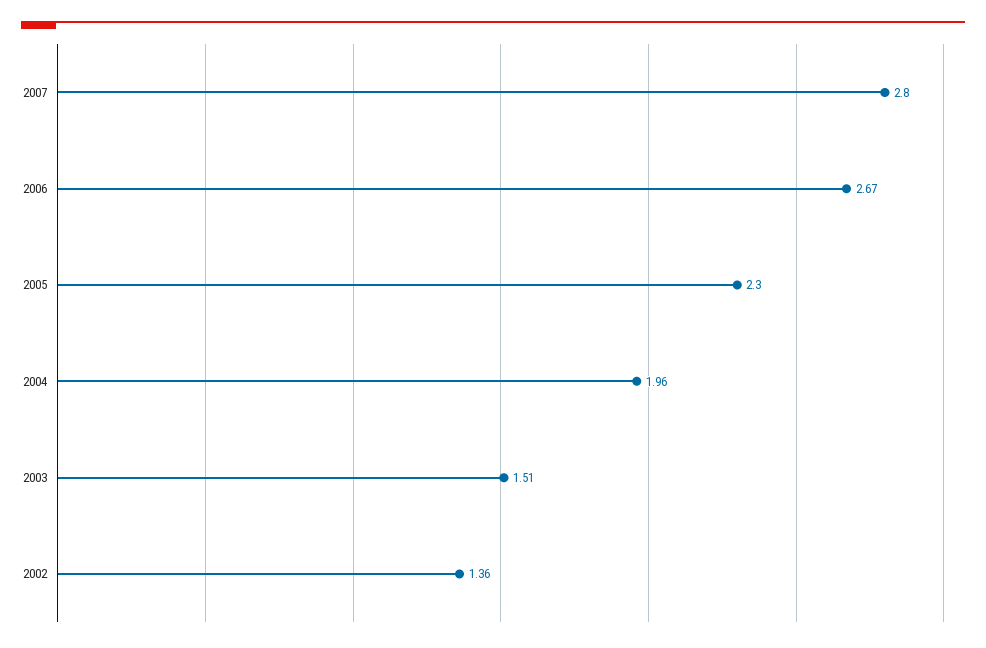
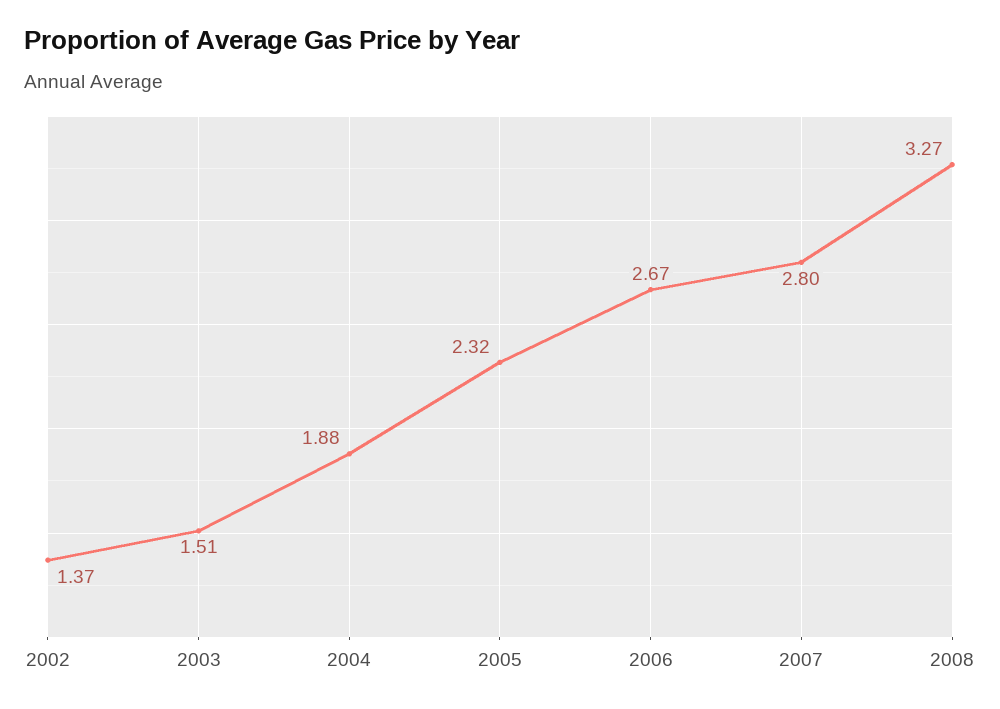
2005: 2.3 -> 2.32
2004: 1.96 -> 1.88
2002: 1.36 -> 1.37
2008: none -> 3.27

